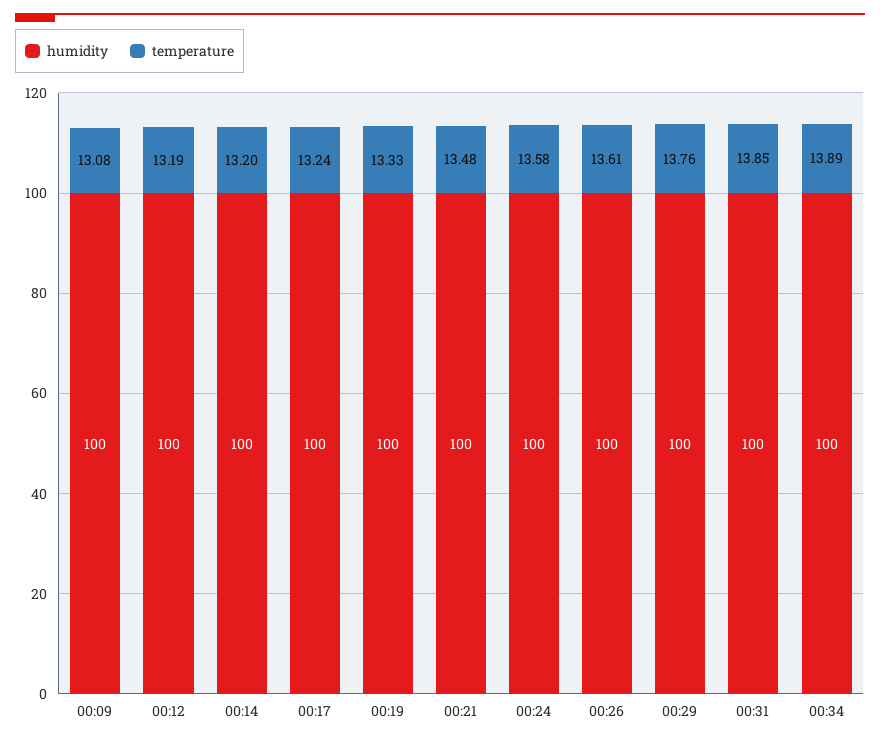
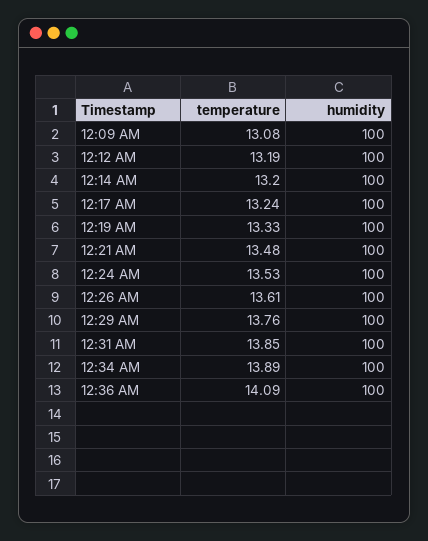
temperature, 00:24: 13.58 -> 13.53
temperature, 12:36 AM: none -> 14.09
humidity, 12:36 AM: none -> 100

